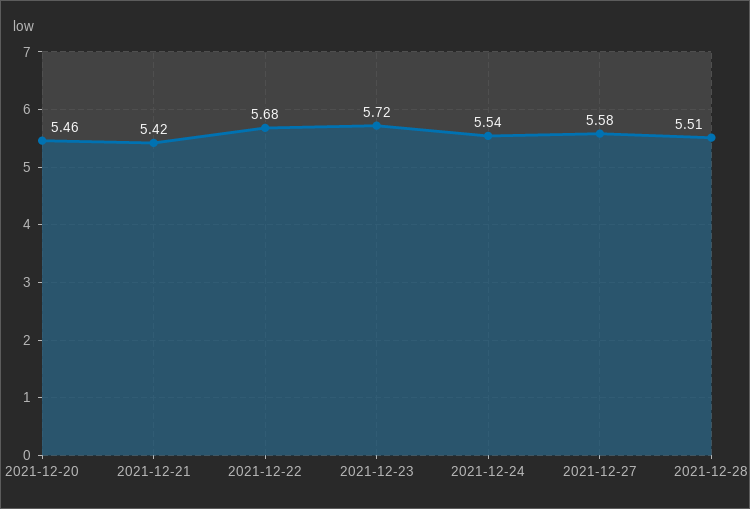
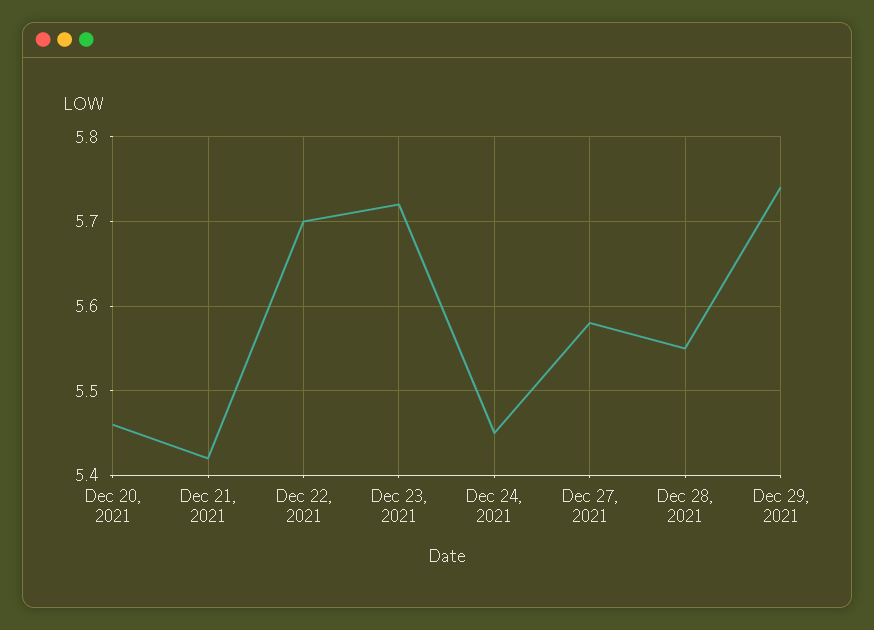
2021-12-22: 5.68 -> 5.7
2021-12-24: 5.54 -> 5.45
2021-12-28: 5.51 -> 5.55
Dec 29, 2021: none -> 5.74

